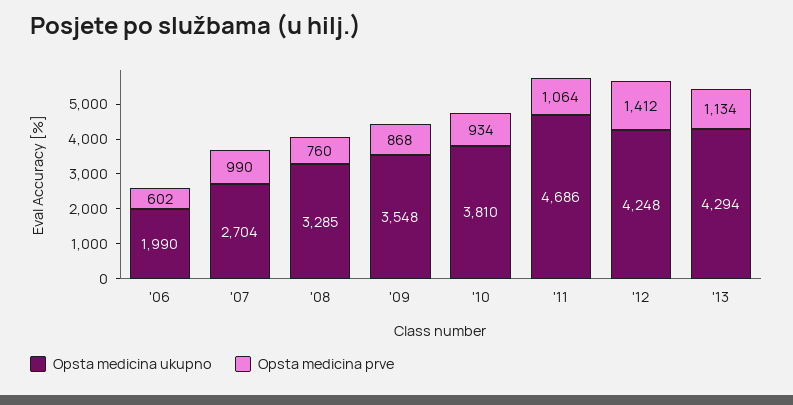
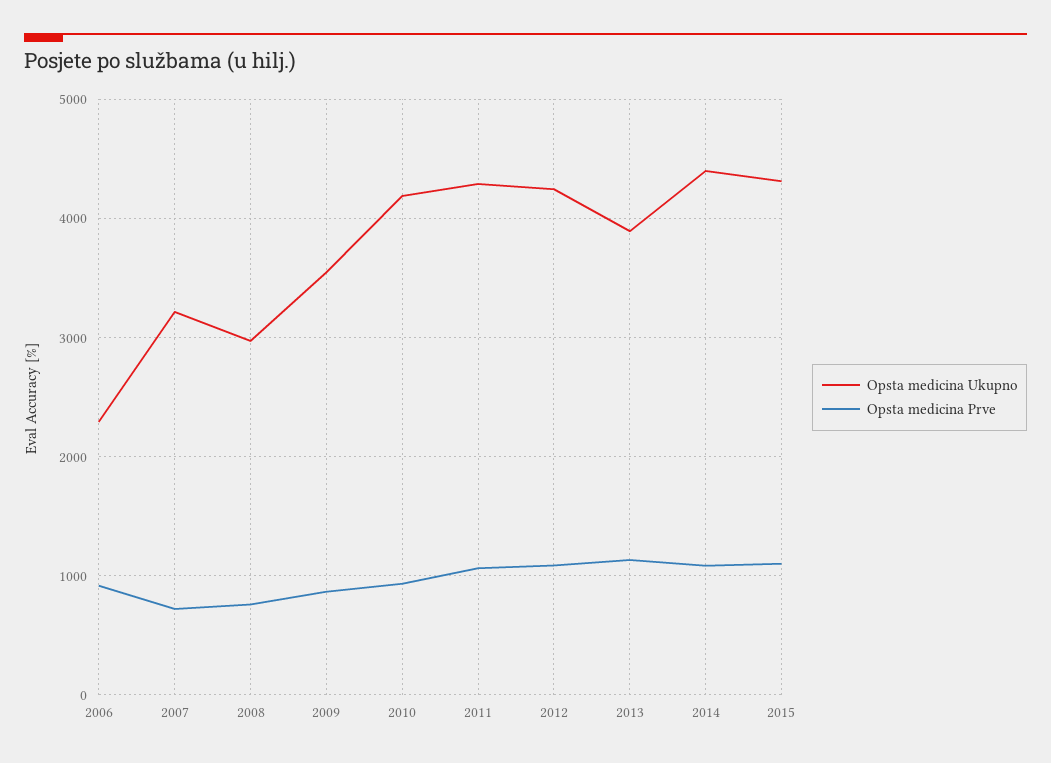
Opsta medicina ukupno, '06: 1990 -> 2300
Opsta medicina prve, '06: 602 -> 900
Opsta medicina ukupno, '07: 2704 -> 3200
Opsta medicina prve, '07: 990 -> 700
Opsta medicina ukupno, '08: 3285 -> 3000
Opsta medicina ukupno, '10: 3810 -> 4200
Opsta medicina ukupno, '11: 4686 -> 4300
Opsta medicina prve, '12: 1412 -> 1100
Opsta medicina ukupno, '13: 4294 -> 3900
Opsta medicina ukupno, 2014: none -> 4400
Opsta medicina prve, 2014: none -> 1100
Opsta medicina ukupno, 2015: none -> 4300
Opsta medicina prve, 2015: none -> 1100

